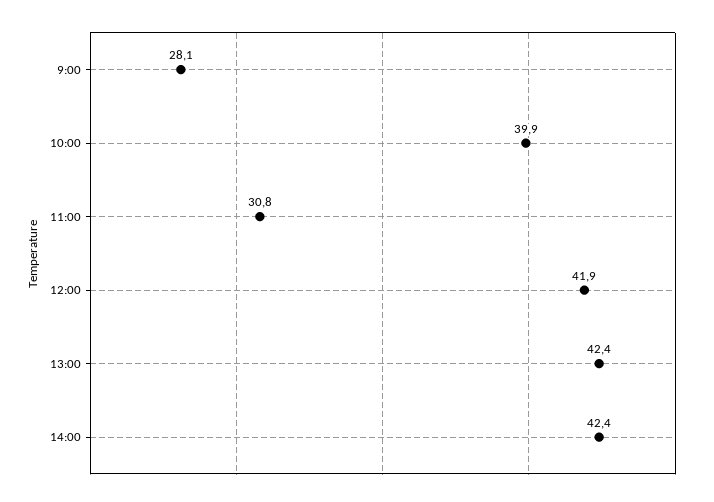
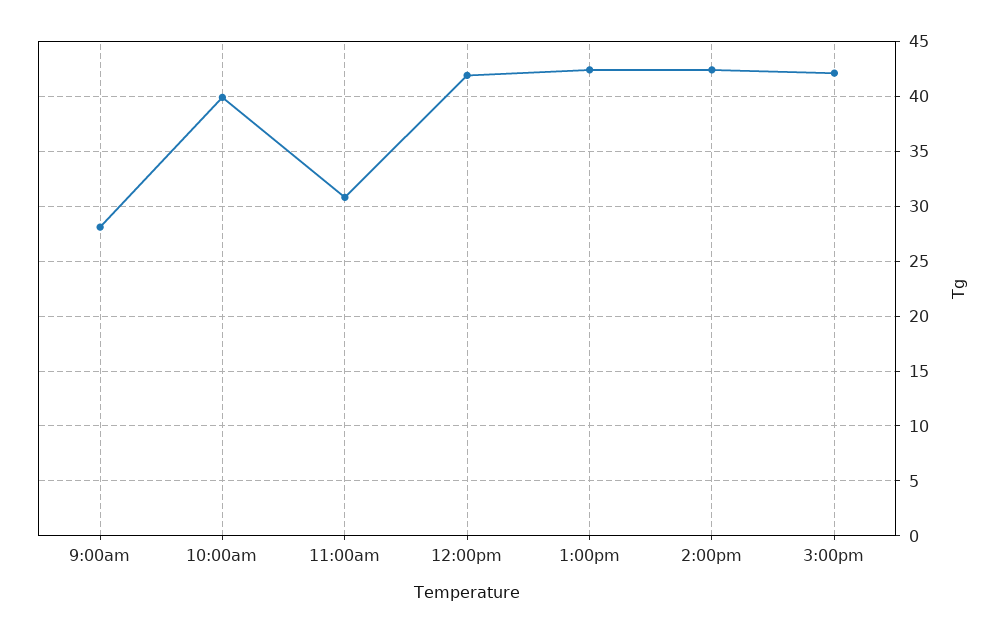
3:00pm: none -> 42

